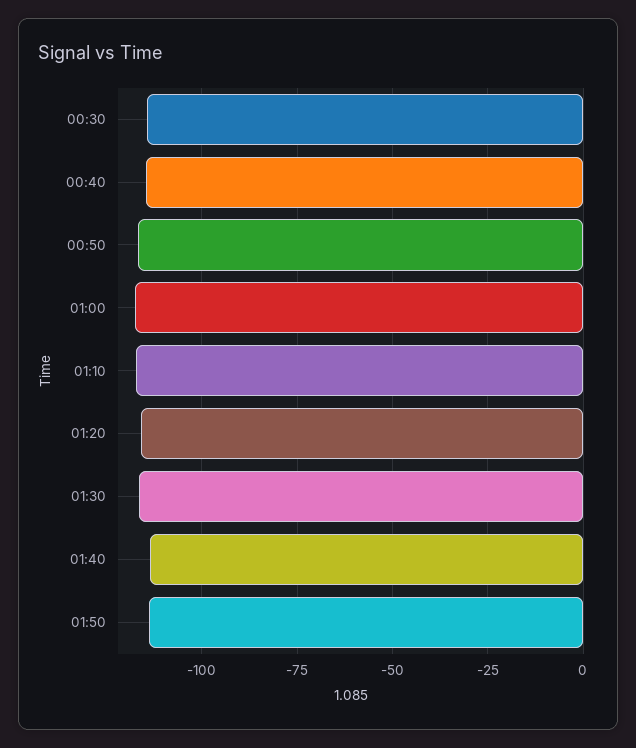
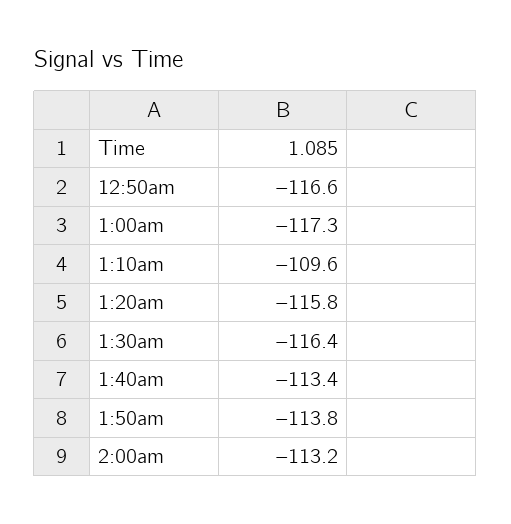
00:30: -115 -> none
00:40: -115 -> none
01:10: -117.5 -> -109.6
2:00am: none -> -113.2

